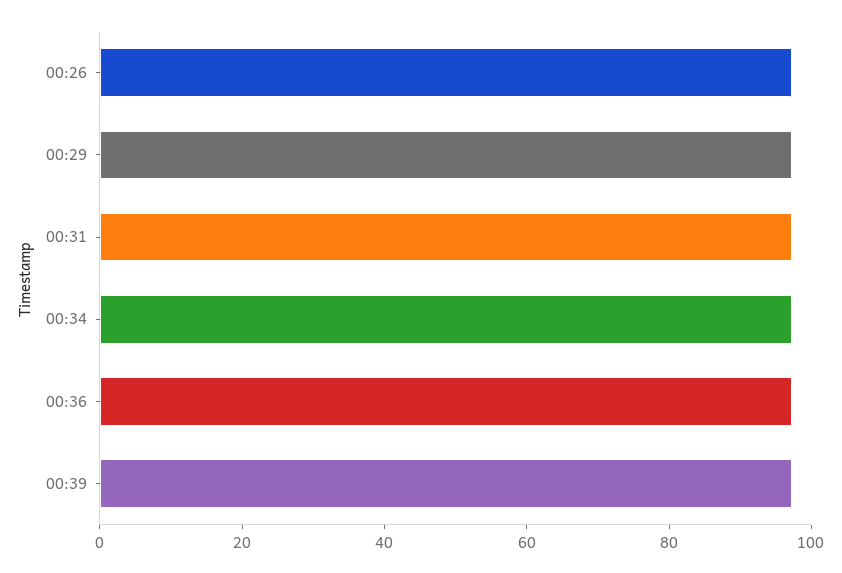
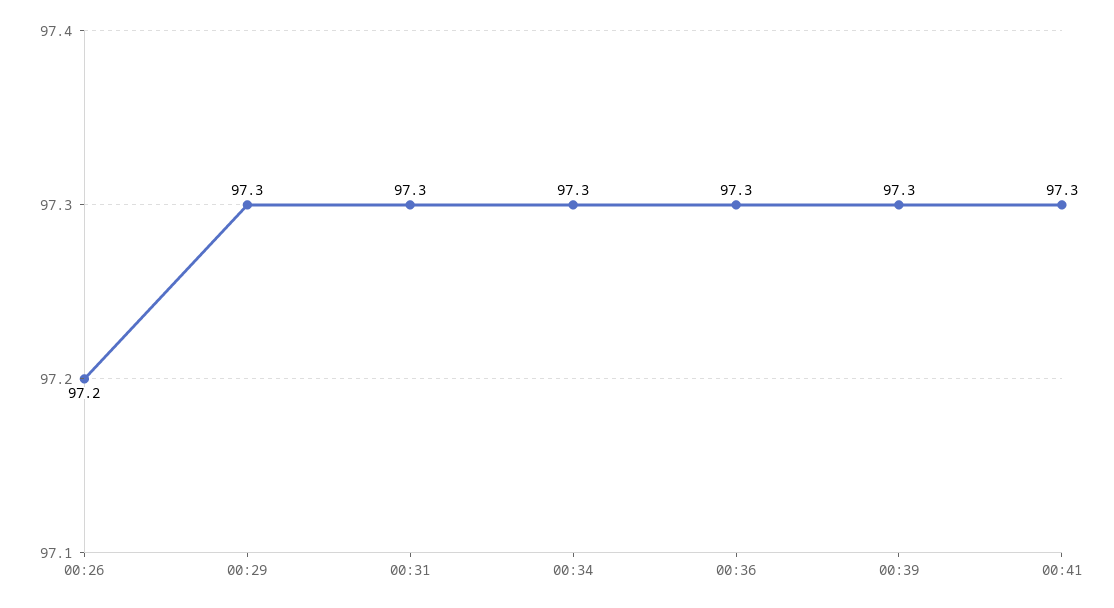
00:41: none -> 97.3

